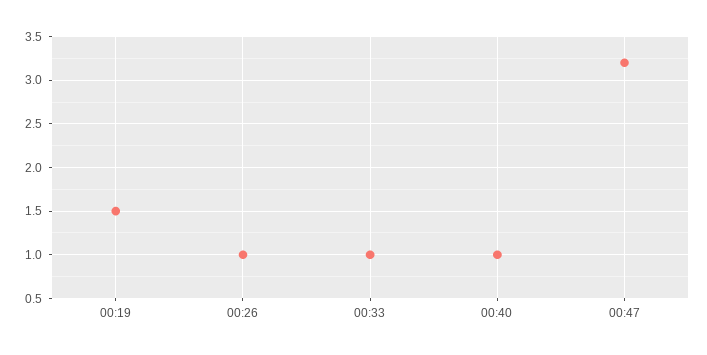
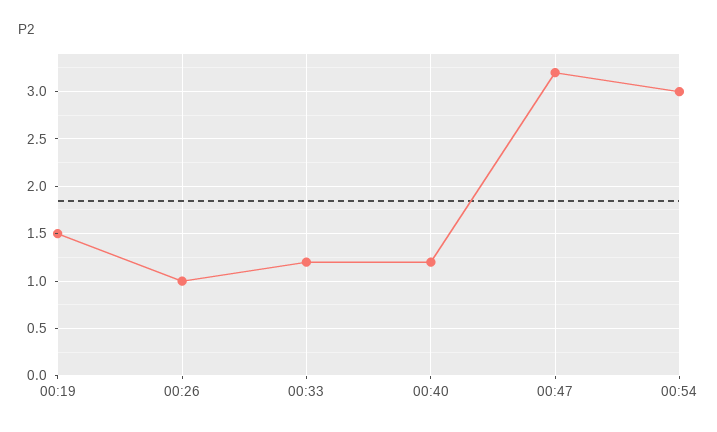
00:33: 1 -> 1.2
00:40: 1 -> 1.2
00:54: none -> 3

